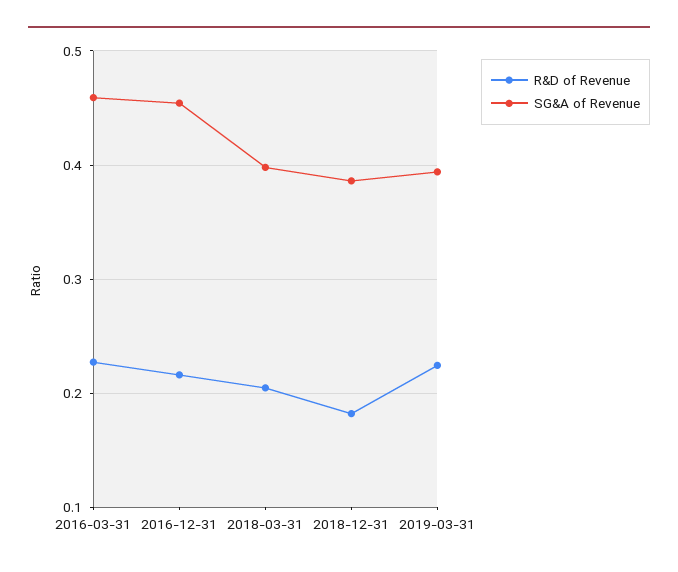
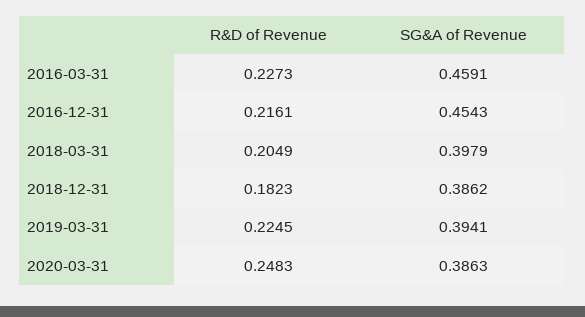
R&D of Revenue, 2020-03-31: none -> 0.2483
SG&A of Revenue, 2020-03-31: none -> 0.3863

